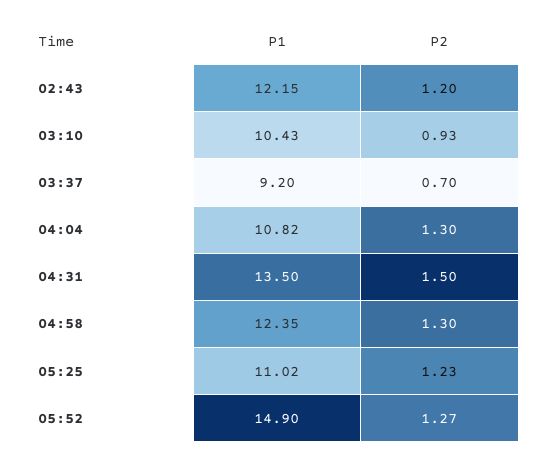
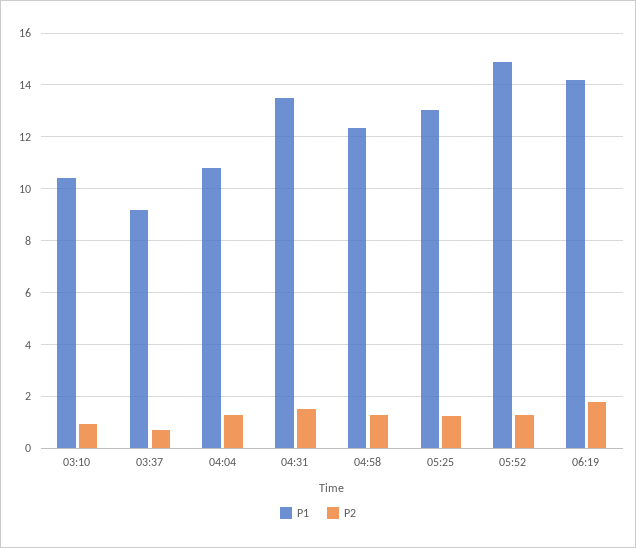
P1, 02:43: 12.15 -> none
P2, 02:43: 1.2 -> none
P1, 05:25: 11.02 -> 13
P1, 06:19: none -> 14.25
P2, 06:19: none -> 1.75

